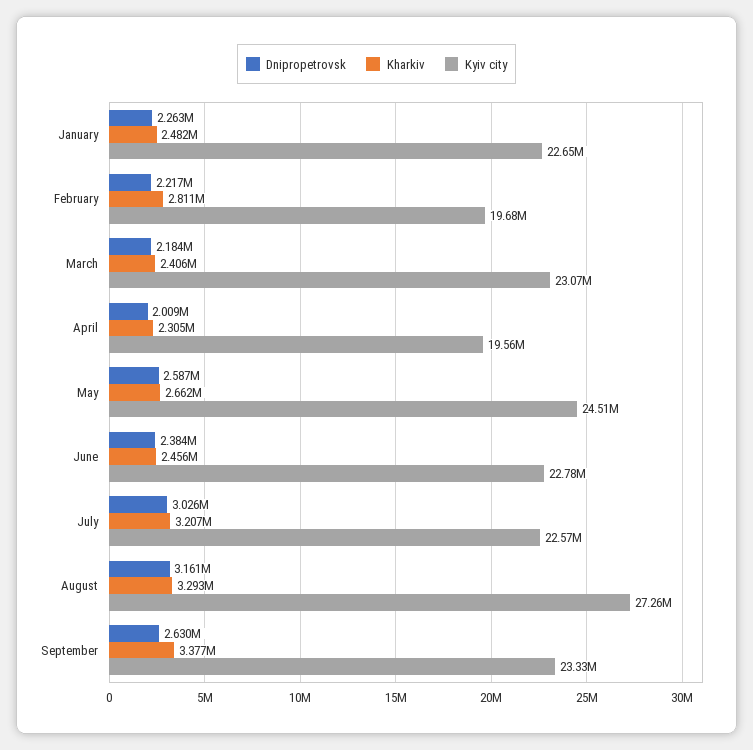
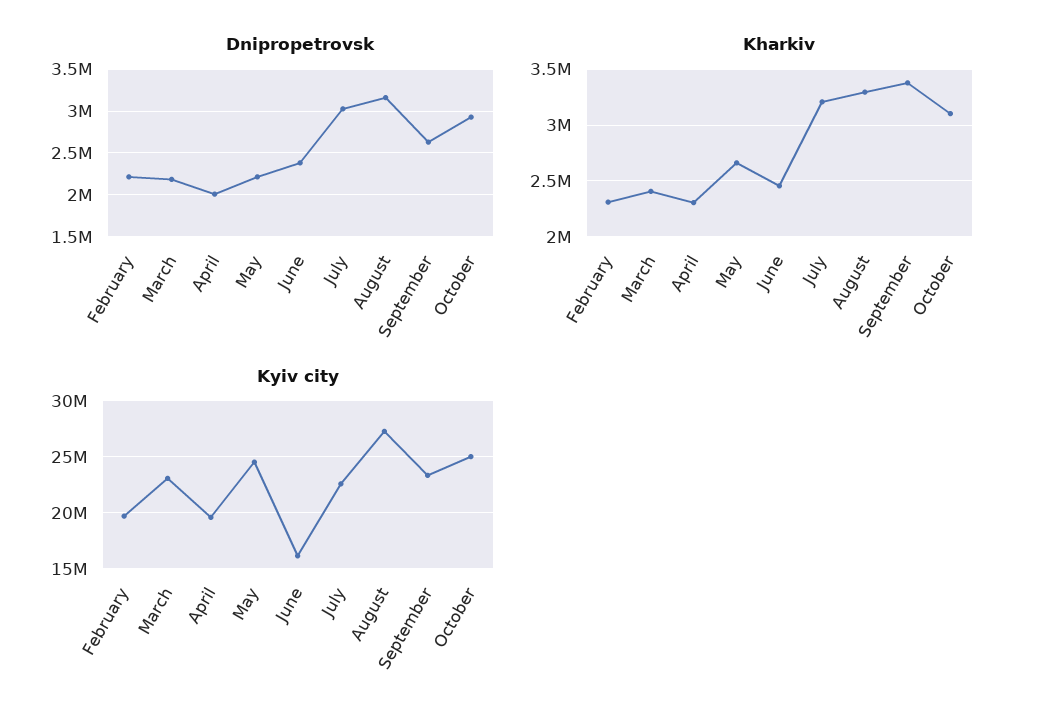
Dnipropetrovsk, January: 2263000 -> none
Kharkiv, January: 2482000 -> none
Kyiv city, January: 22650000 -> none
Kharkiv, February: 2811000 -> 2300000
Dnipropetrovsk, May: 2587000 -> 2200000
Kyiv city, June: 22780000 -> 16000000
Dnipropetrovsk, October: none -> 2900000
Kharkiv, October: none -> 3100000
Kyiv city, October: none -> 25000000

